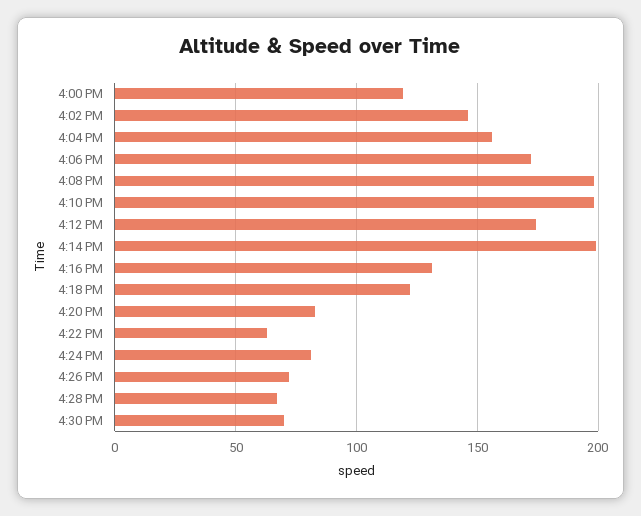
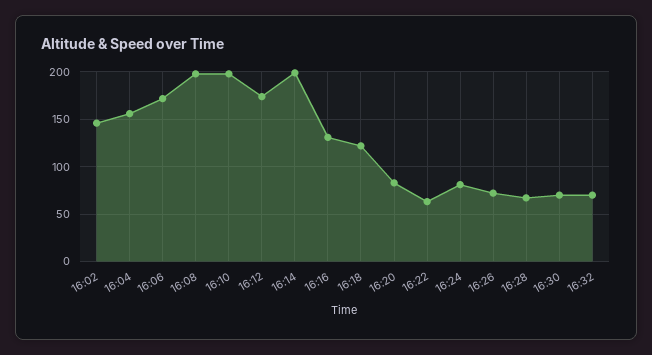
4:00 PM: 120 -> none
16:32: none -> 70

